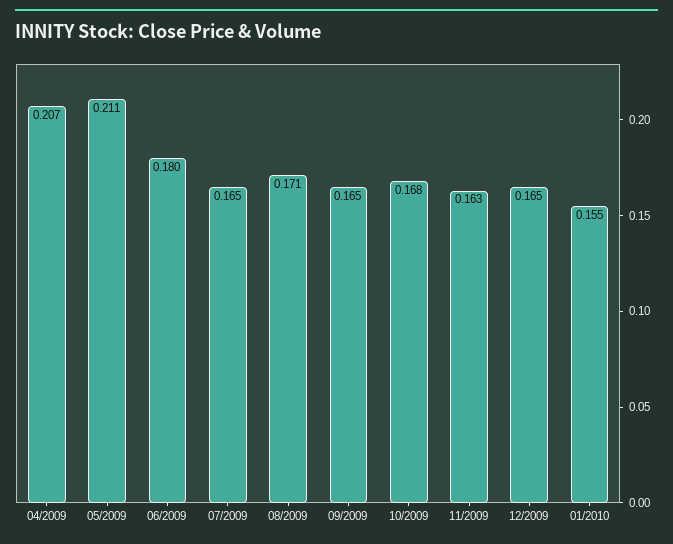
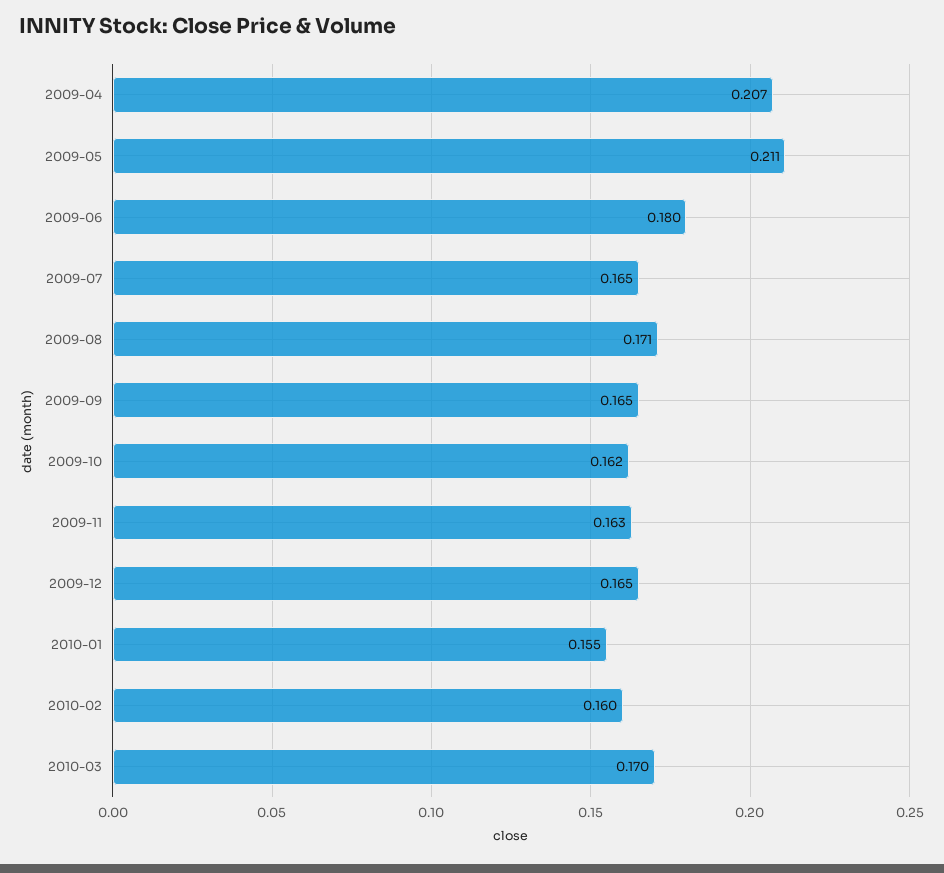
10/2009: 0.168 -> 0.162
2010-02: none -> 0.16
2010-03: none -> 0.17

